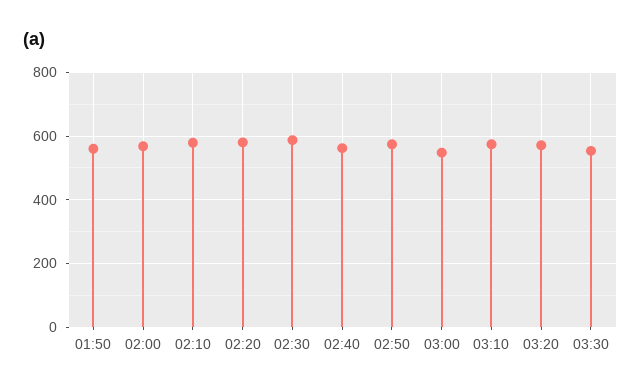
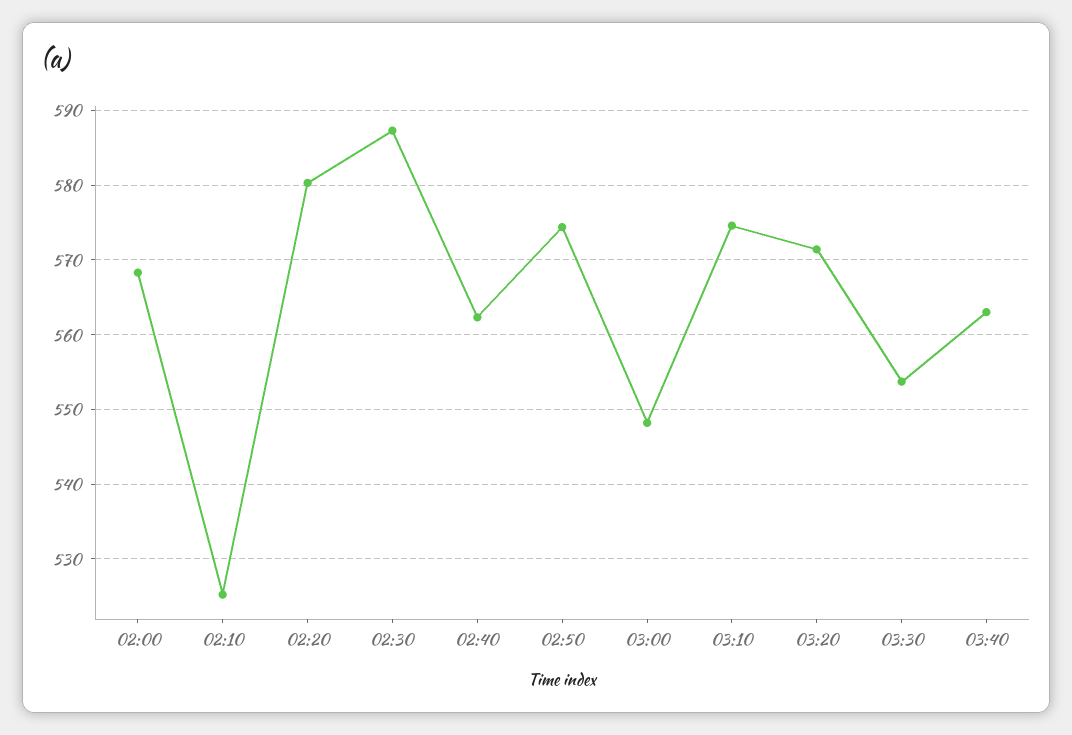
01:50: 560 -> none
02:10: 580 -> 525
03:40: none -> 563

